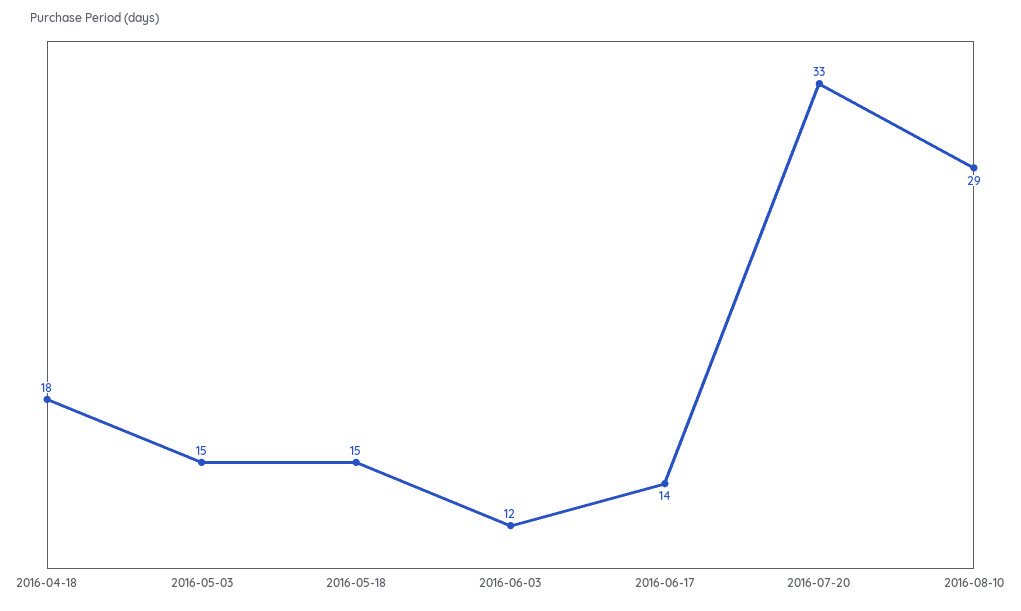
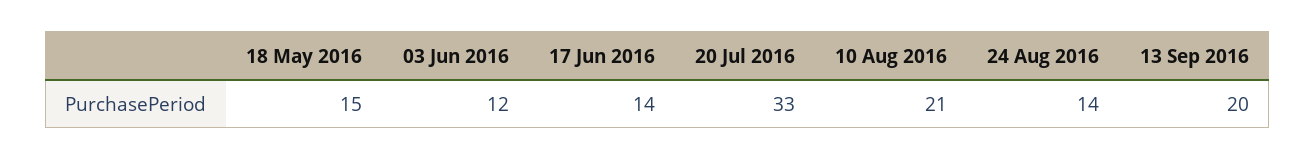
2016-04-18: 18 -> none
2016-05-03: 15 -> none
2016-08-10: 29 -> 21
24 Aug 2016: none -> 14
13 Sep 2016: none -> 20

